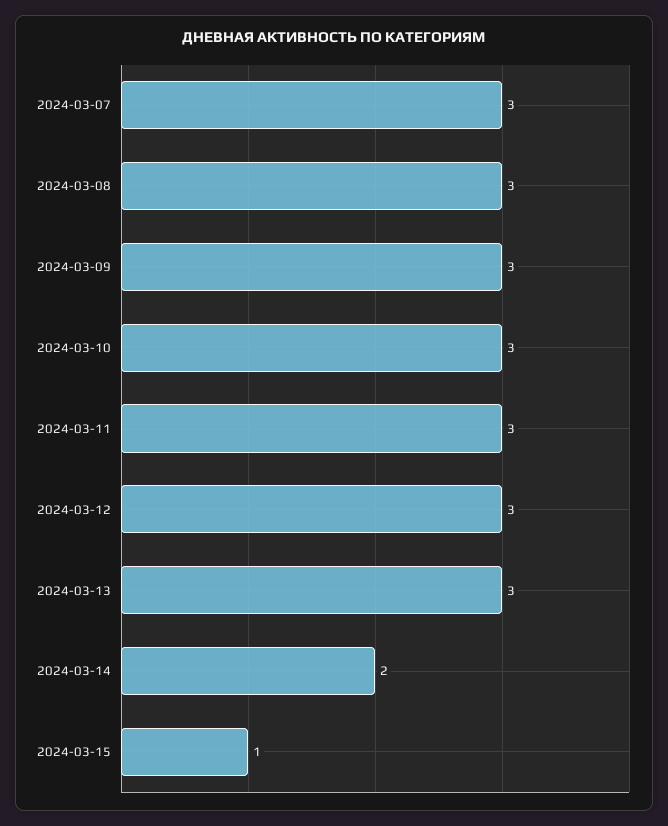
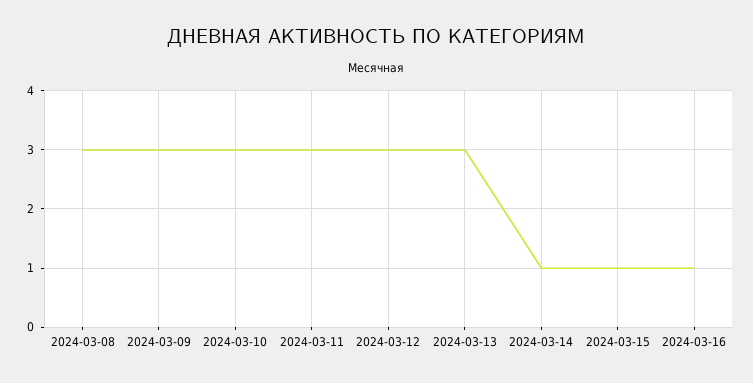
2024-03-07: 3 -> none
2024-03-14: 2 -> 1
2024-03-16: none -> 1

